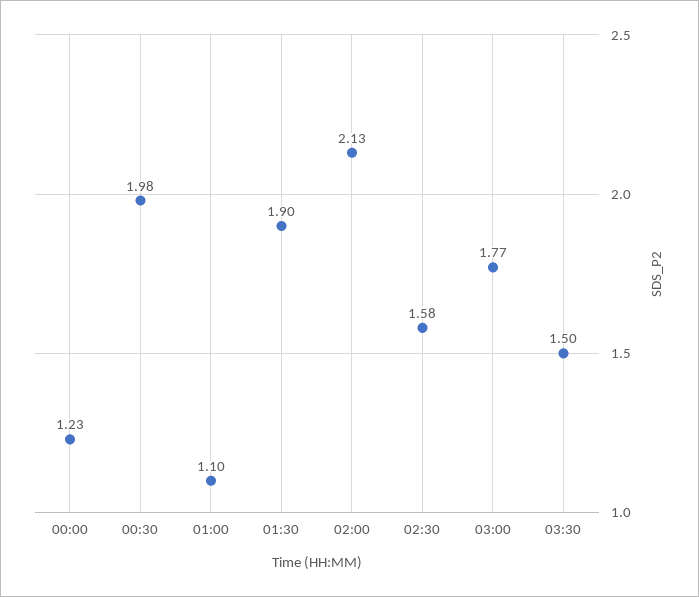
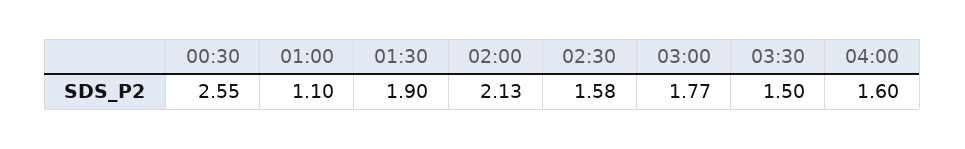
00:00: 1.23 -> none
00:30: 1.98 -> 2.55
04:00: none -> 1.6

